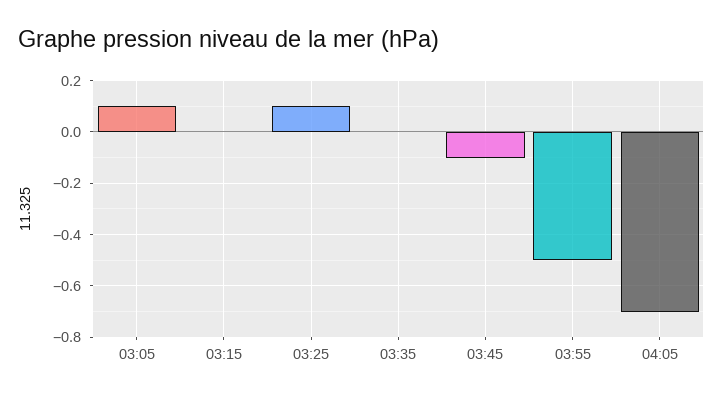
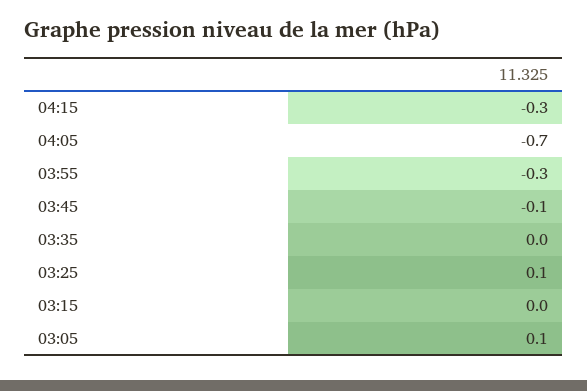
03:55: -0.5 -> -0.3
04:15: none -> -0.3

